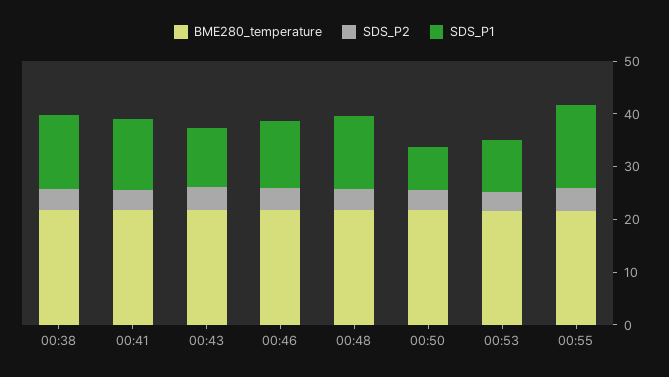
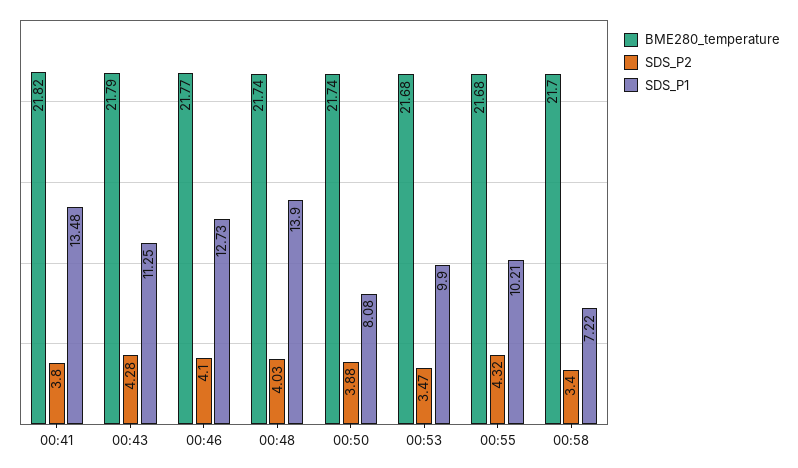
BME280_temperature, 00:38: 22 -> none
SDS_P2, 00:38: 4 -> none
SDS_P1, 00:38: 14 -> none
SDS_P1, 00:55: 16 -> 10.21
BME280_temperature, 00:58: none -> 21.7
SDS_P2, 00:58: none -> 3.4
SDS_P1, 00:58: none -> 7.22

